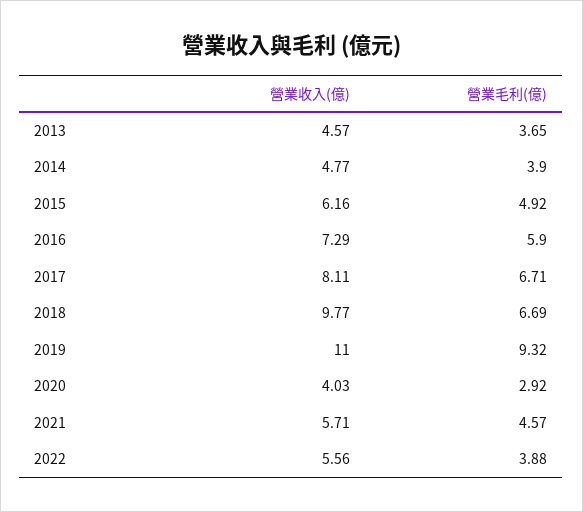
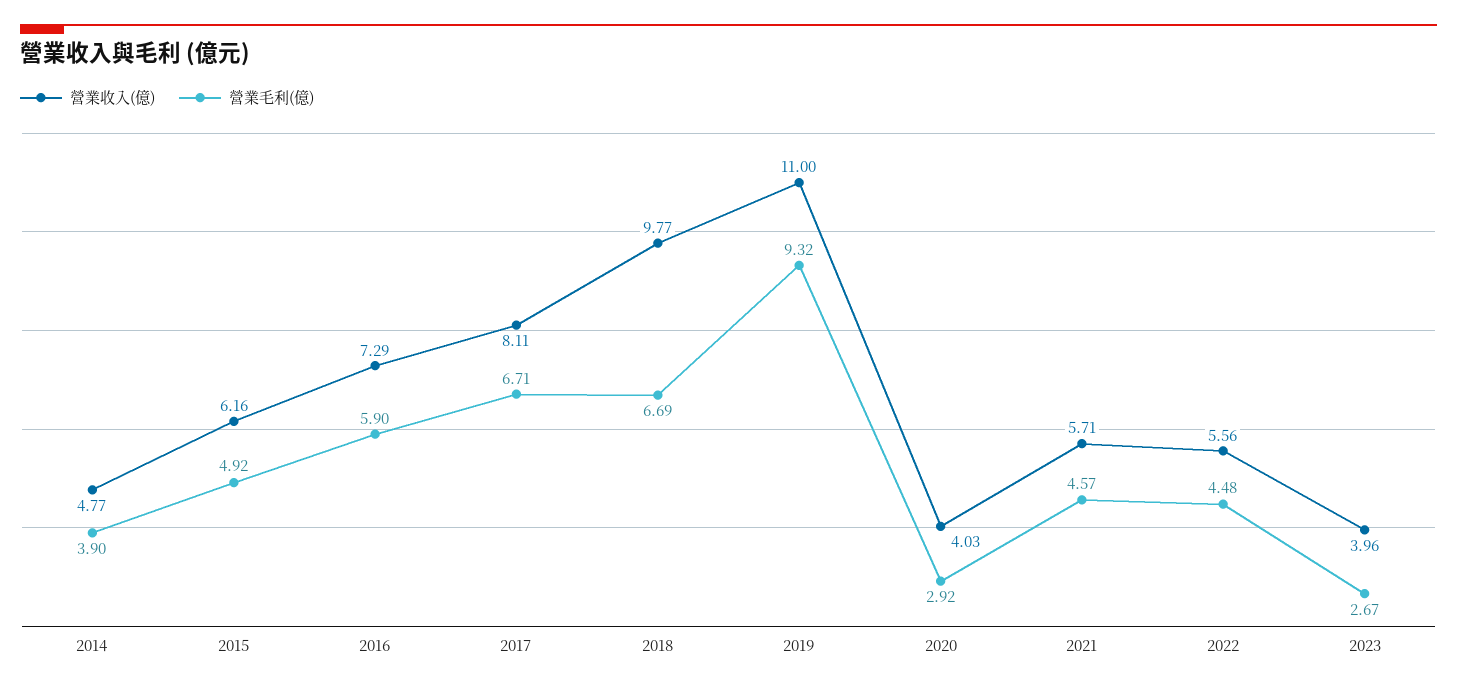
營業收入(億), 2013: 4.57 -> none
營業毛利(億), 2013: 3.65 -> none
營業毛利(億), 2022: 3.88 -> 4.48
營業收入(億), 2023: none -> 3.96
營業毛利(億), 2023: none -> 2.67

